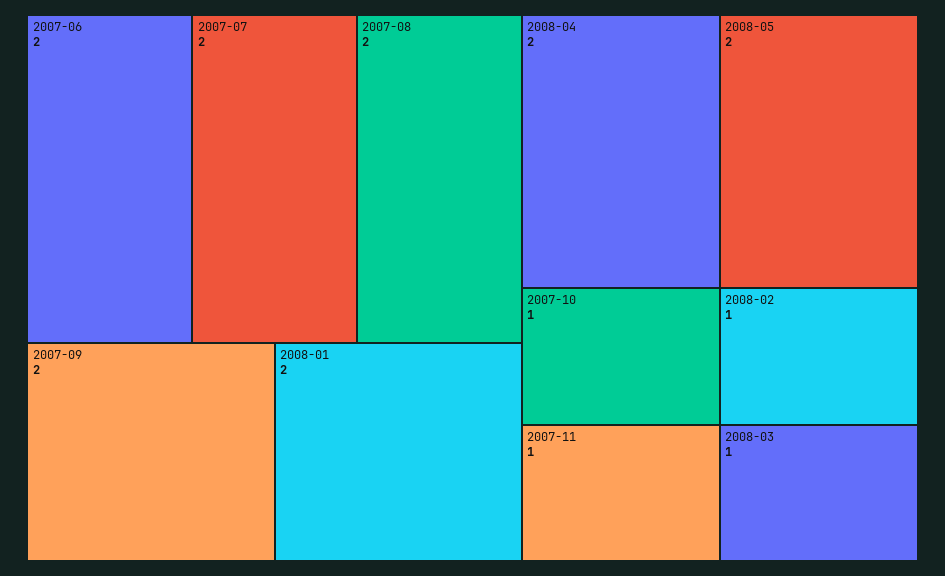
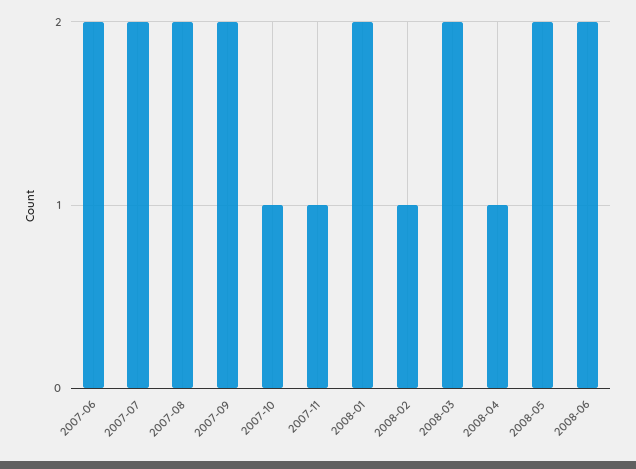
2008-04: 2 -> 1
2008-03: 1 -> 2
2008-06: none -> 2

